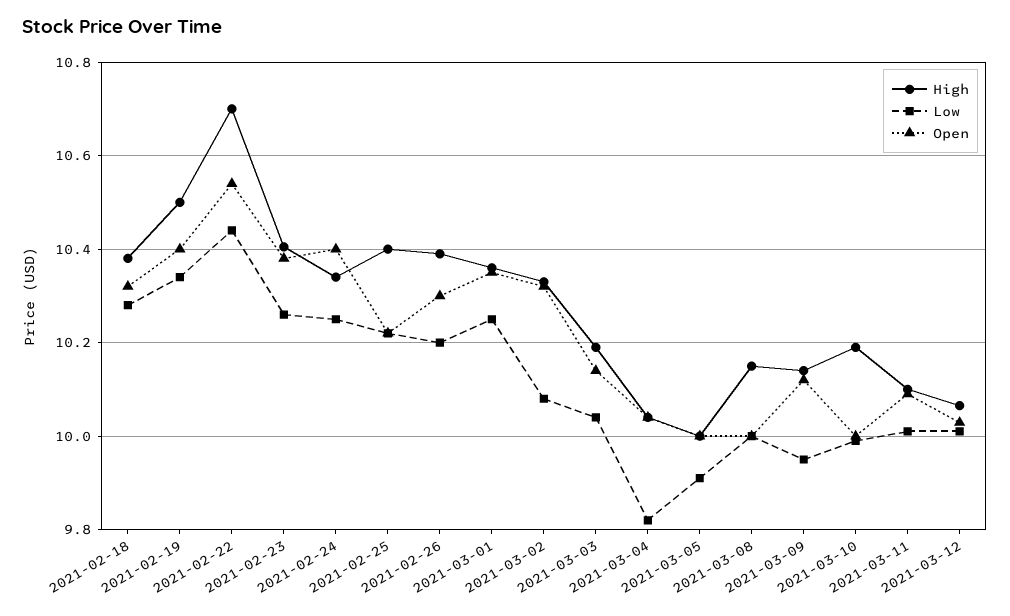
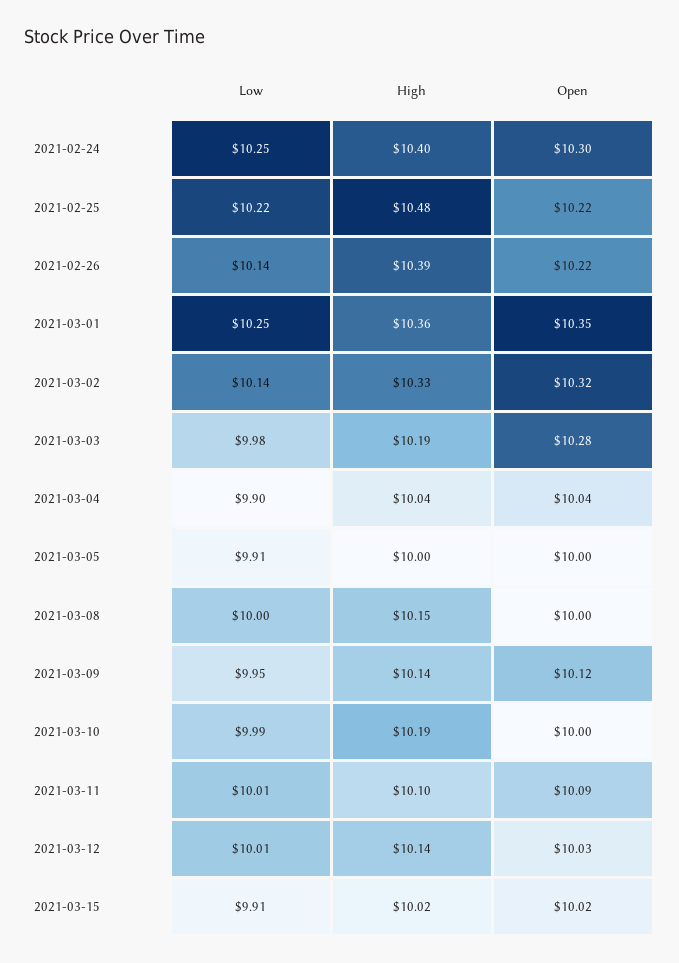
High, 2021-02-18: 10.38 -> none
Low, 2021-02-18: 10.28 -> none
Open, 2021-02-18: 10.32 -> none
High, 2021-02-19: 10.5 -> none
Low, 2021-02-19: 10.34 -> none
Open, 2021-02-19: 10.4 -> none
High, 2021-02-22: 10.7 -> none
Low, 2021-02-22: 10.44 -> none
Open, 2021-02-22: 10.54 -> none
High, 2021-02-23: 10.4 -> none
Low, 2021-02-23: 10.26 -> none
Open, 2021-02-23: 10.38 -> none
High, 2021-02-24: 10.34 -> 10.4
Open, 2021-02-24: 10.4 -> 10.3
High, 2021-02-25: 10.4 -> 10.48
Low, 2021-02-26: 10.2 -> 10.14
Open, 2021-02-26: 10.3 -> 10.22
Low, 2021-03-02: 10.08 -> 10.14
Low, 2021-03-03: 10.04 -> 9.98
Open, 2021-03-03: 10.14 -> 10.28
Low, 2021-03-04: 9.82 -> 9.9
High, 2021-03-12: 10.06 -> 10.14
Low, 2021-03-15: none -> 9.91
High, 2021-03-15: none -> 10.02
Open, 2021-03-15: none -> 10.02

